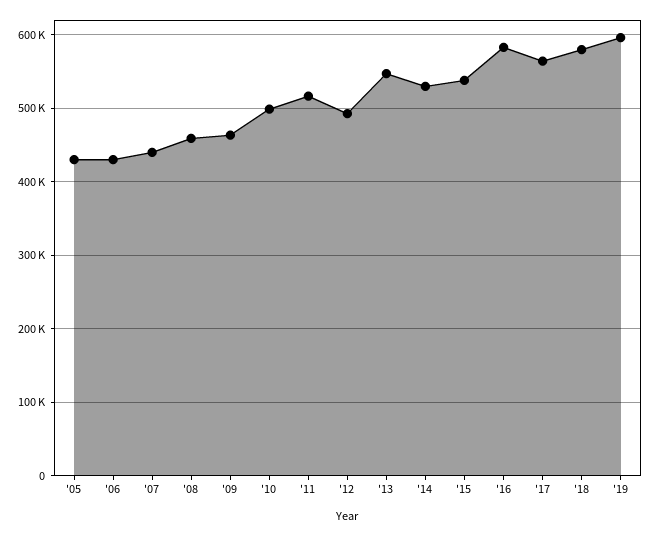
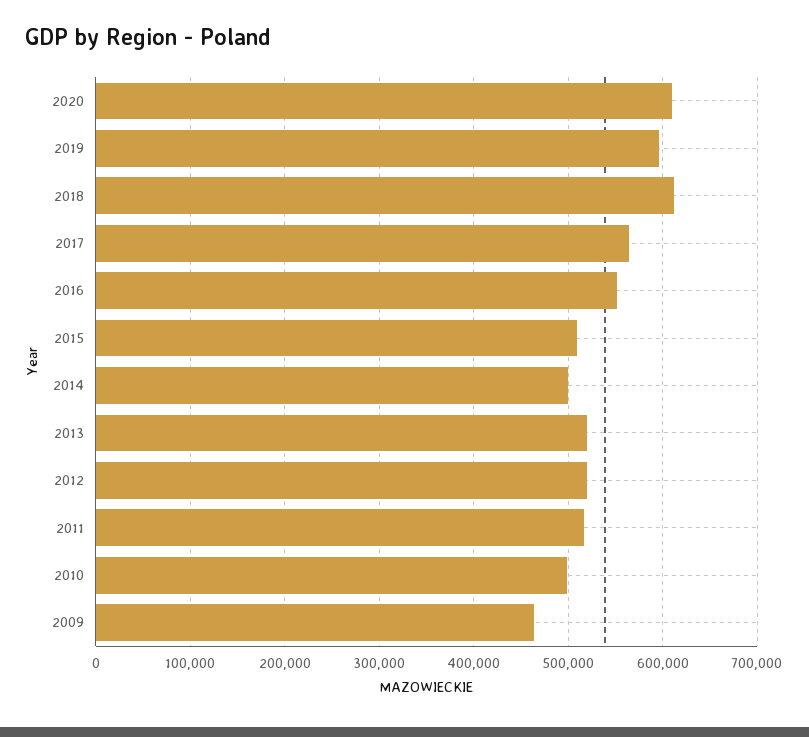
'05: 430000 -> none
'06: 430000 -> none
'07: 440000 -> none
'08: 460000 -> none
'12: 490000 -> 520000
'13: 550000 -> 520000
'14: 530000 -> 500000
'15: 540000 -> 510000
'16: 580000 -> 550000
'18: 580000 -> 610000
2020: none -> 610000

